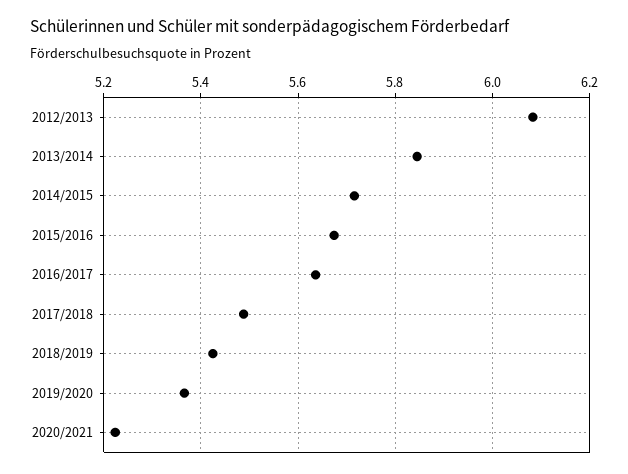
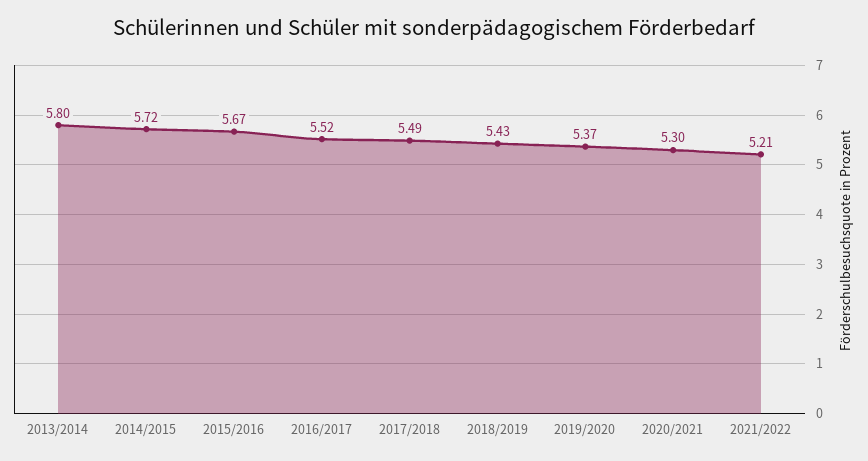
2012/2013: 6.08 -> none
2013/2014: 5.84 -> 5.8
2016/2017: 5.64 -> 5.52
2020/2021: 5.22 -> 5.3
2021/2022: none -> 5.21

